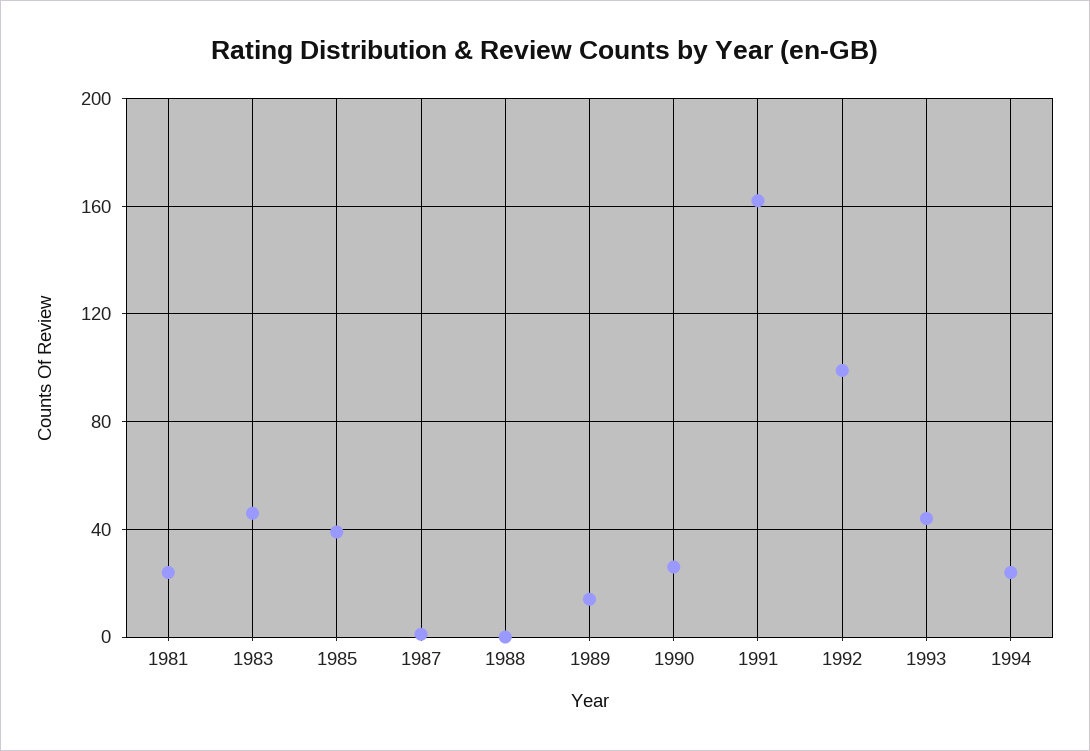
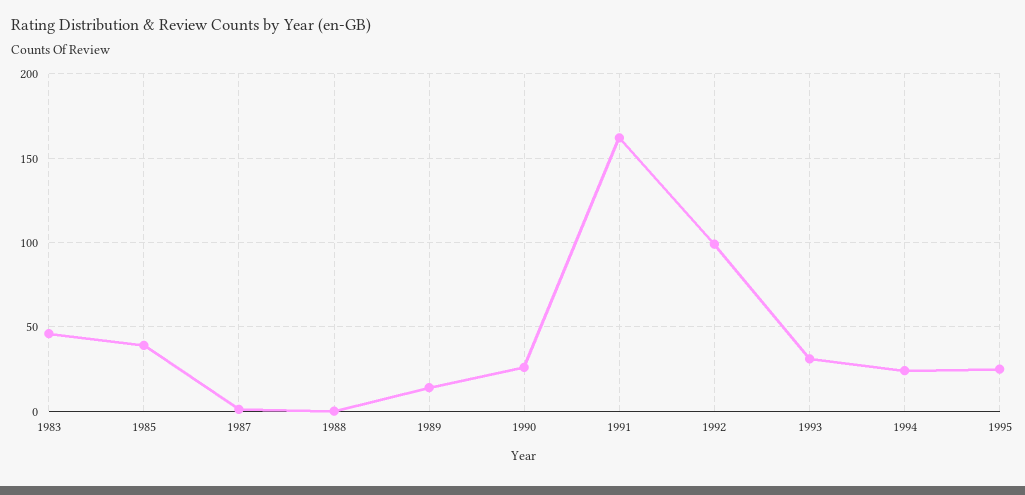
1981: 25 -> none
1993: 45 -> 30
1995: none -> 25

